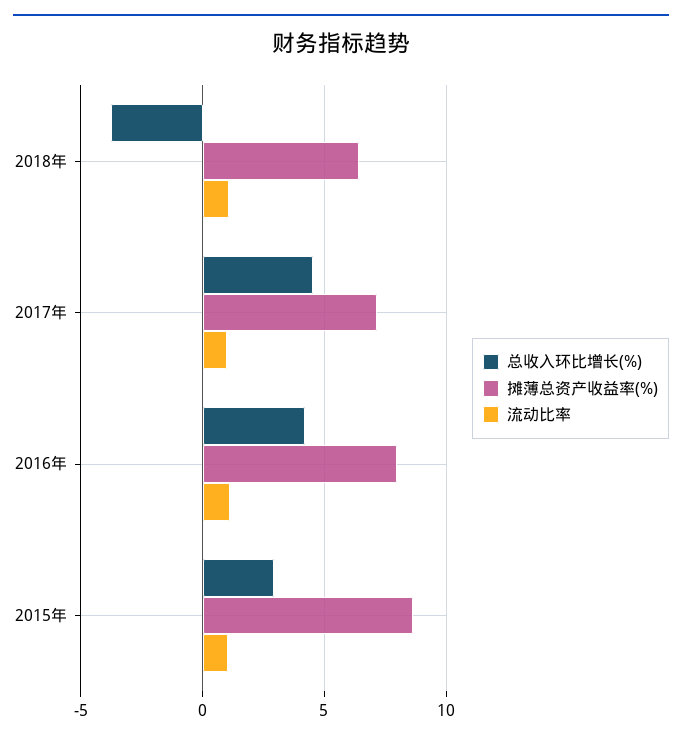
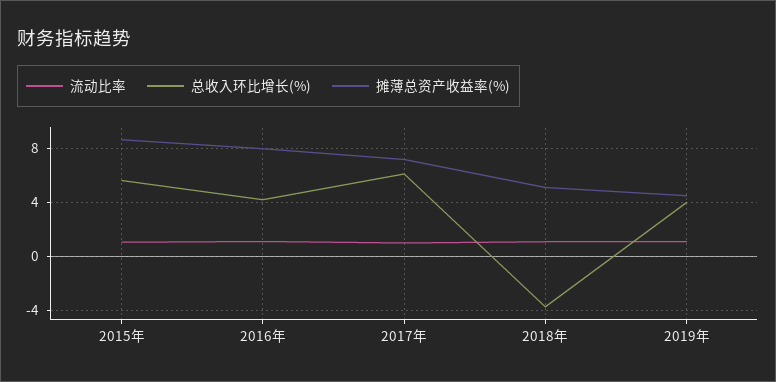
摊薄总资产收益率(%), 2018年: 6.5 -> 5
总收入环比增长(%), 2017年: 4.5 -> 6
总收入环比增长(%), 2015年: 3 -> 5.5
流动比率, 2019年: none -> 1
总收入环比增长(%), 2019年: none -> 4
摊薄总资产收益率(%), 2019年: none -> 4.5

